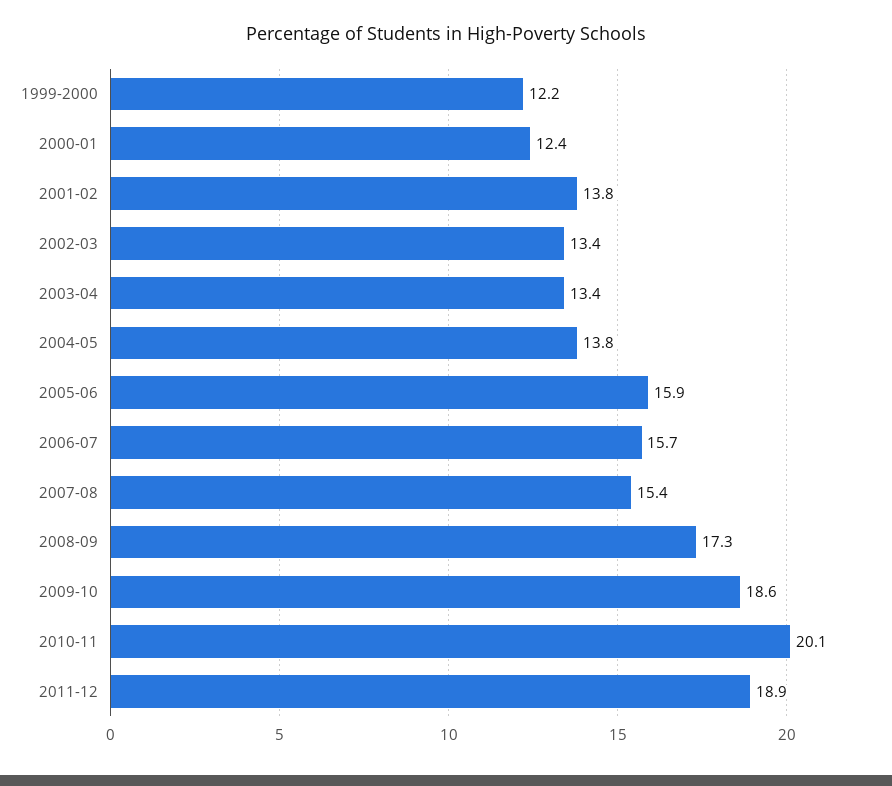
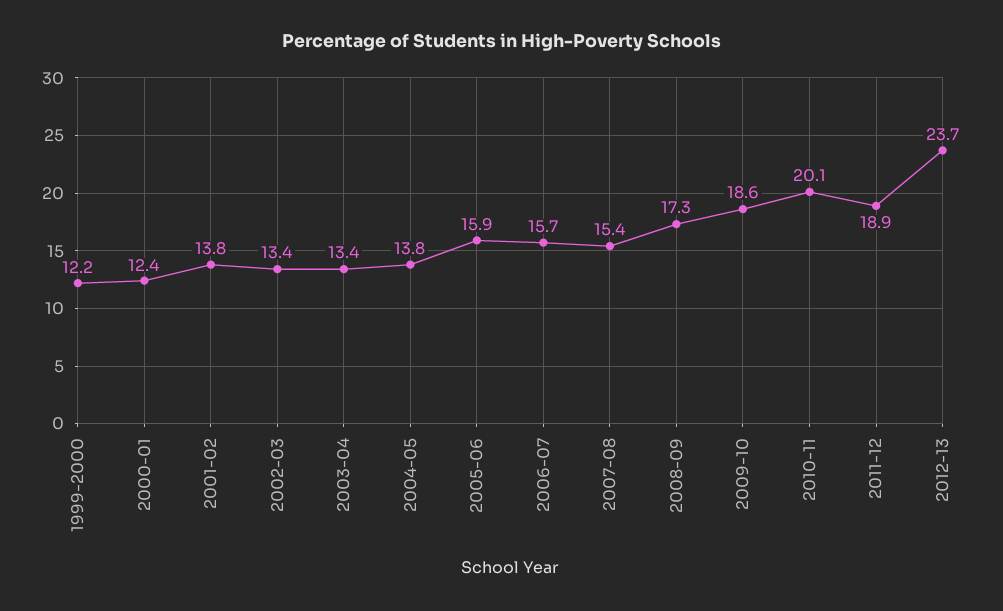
2012-13: none -> 23.7

